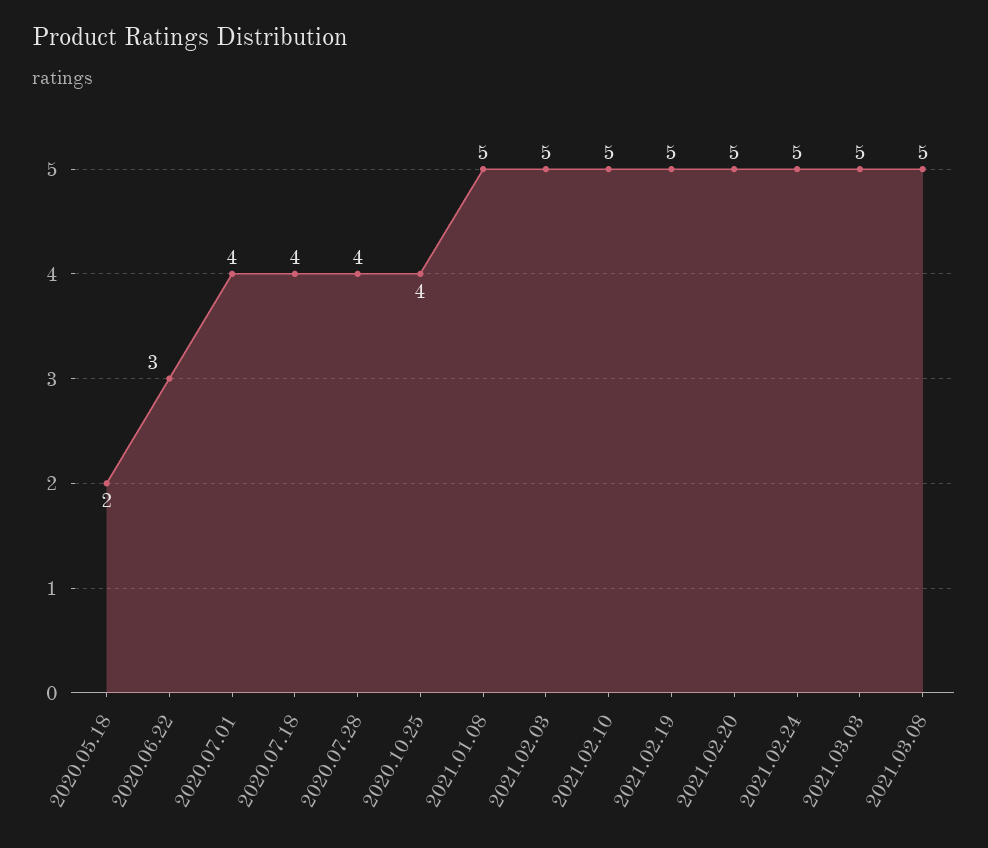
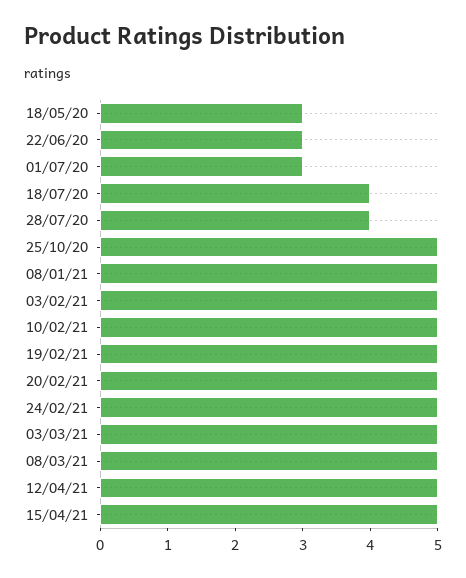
2020.05.18: 2 -> 3
2020.07.01: 4 -> 3
2020.10.25: 4 -> 5
12/04/21: none -> 5
15/04/21: none -> 5

